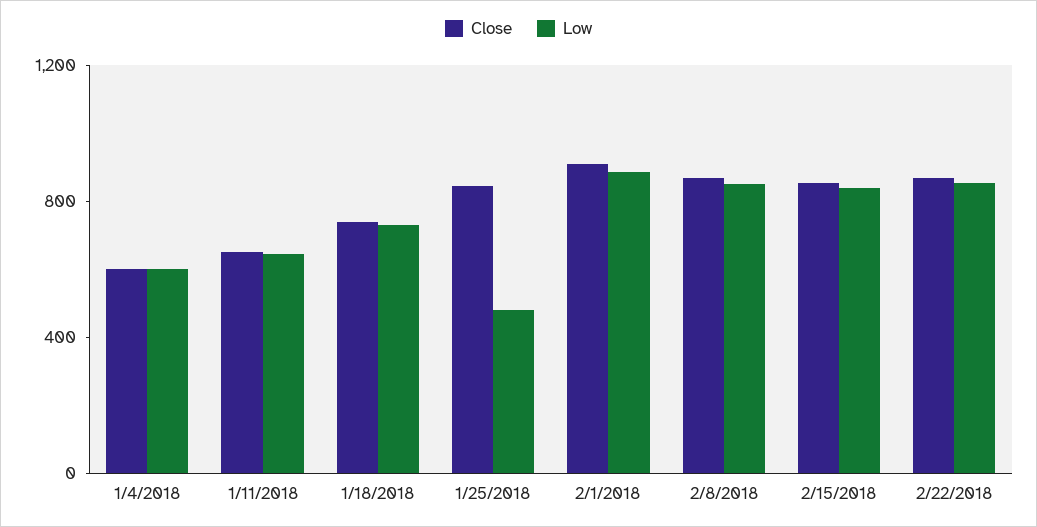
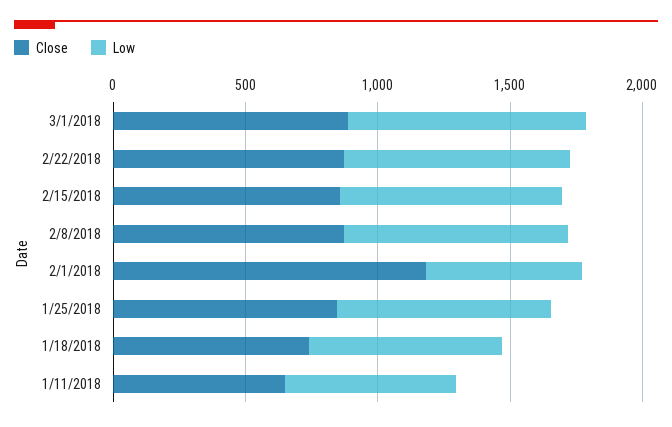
Close, 1/4/2018: 600 -> none
Low, 1/4/2018: 600 -> none
Low, 1/25/2018: 500 -> 800
Close, 2/1/2018: 900 -> 1200
Low, 2/1/2018: 900 -> 600
Close, 3/1/2018: none -> 900
Low, 3/1/2018: none -> 900

